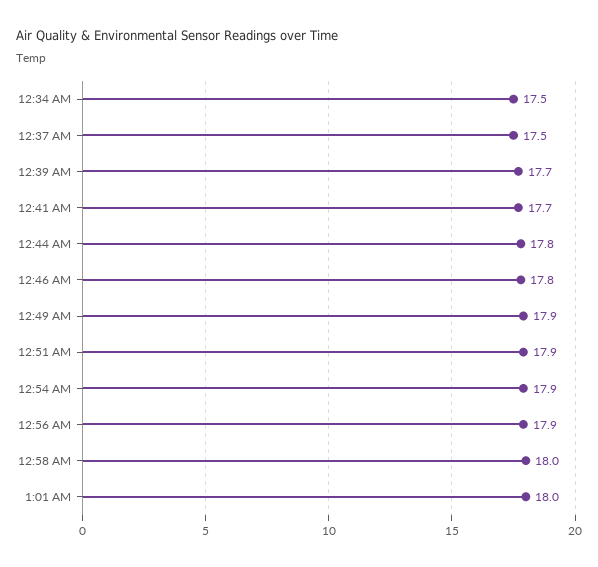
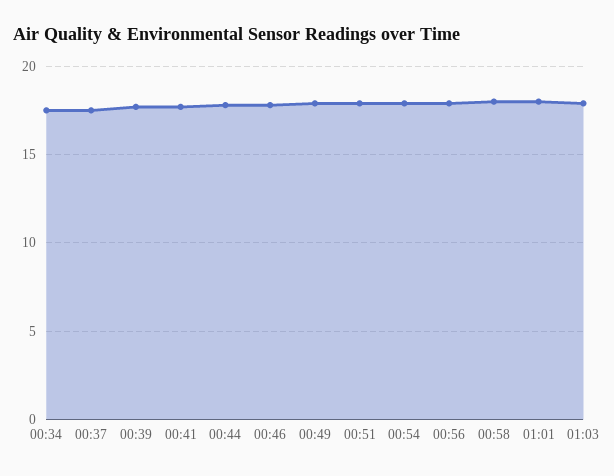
01:03: none -> 18

